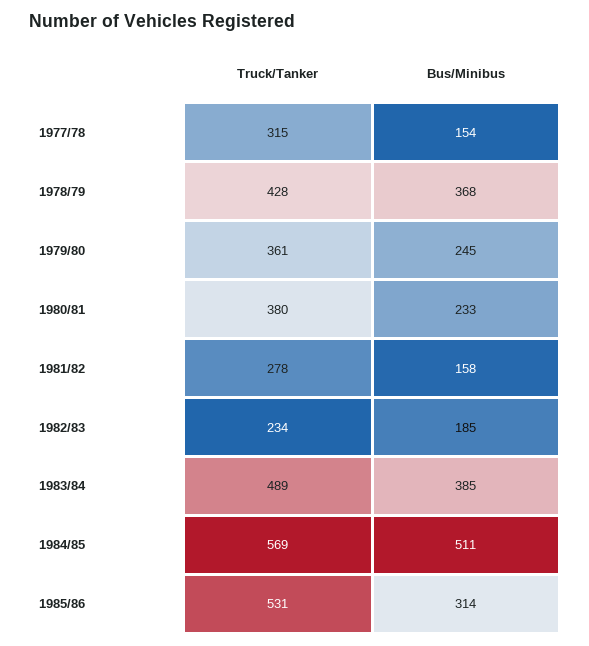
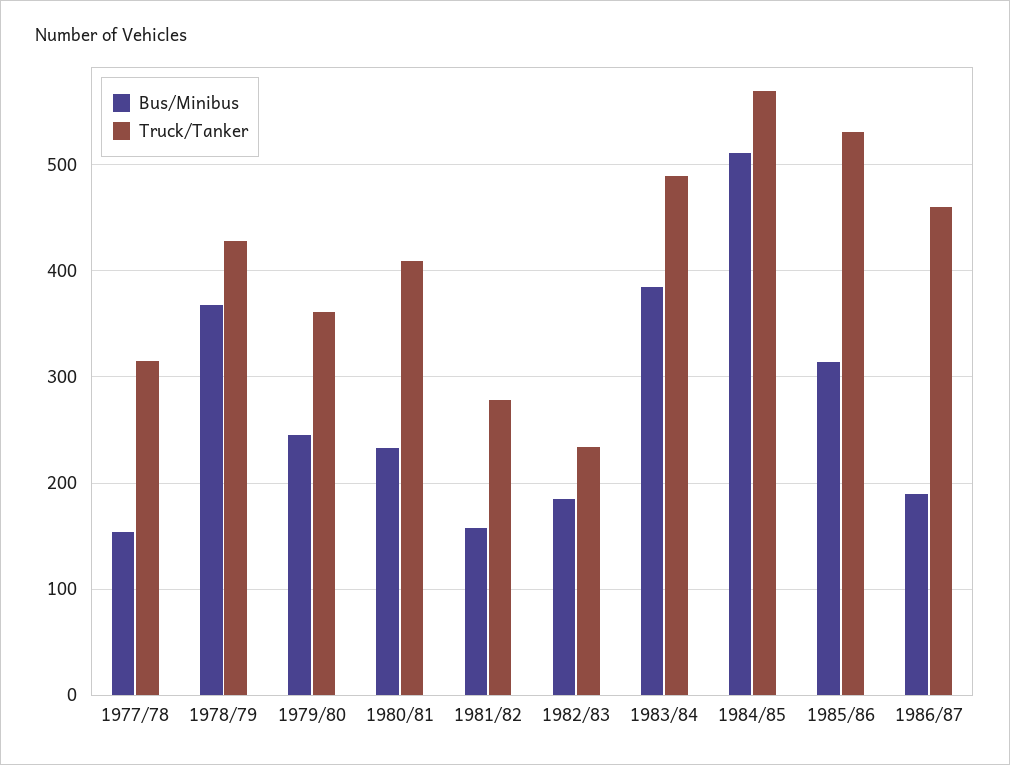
Truck/Tanker, 1980/81: 380 -> 410
Bus/Minibus, 1986/87: none -> 190
Truck/Tanker, 1986/87: none -> 460

